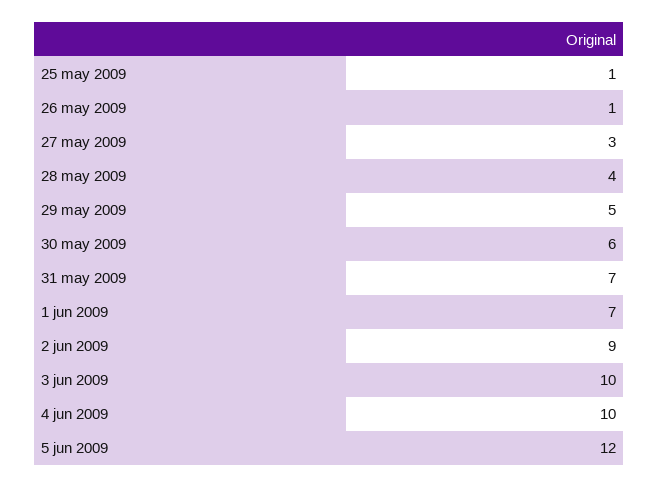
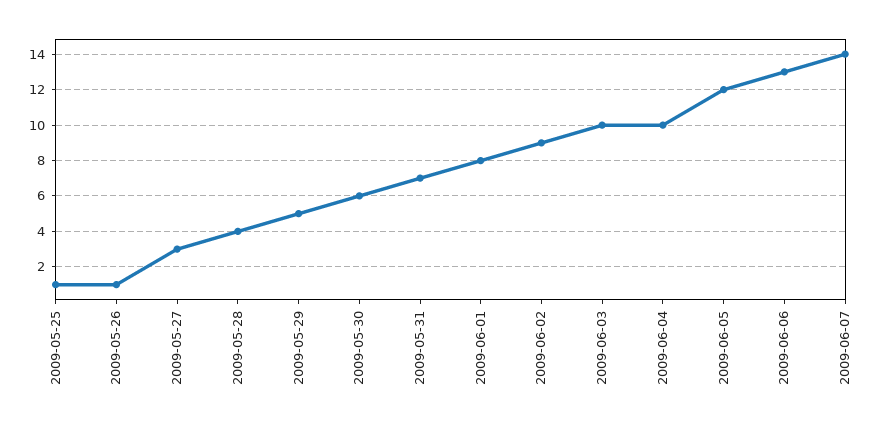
1 jun 2009: 7 -> 8
2009-06-06: none -> 13
2009-06-07: none -> 14

